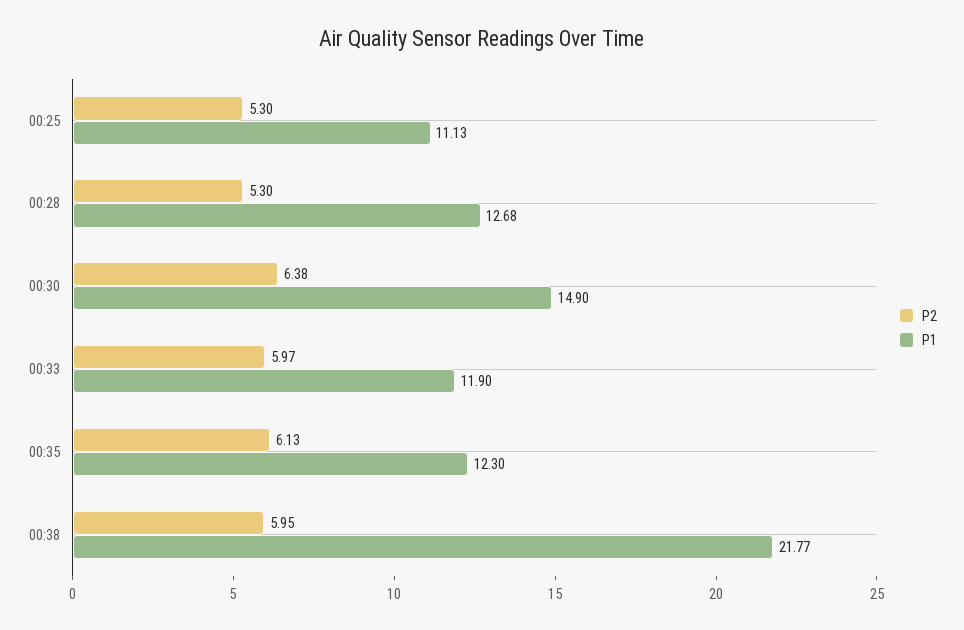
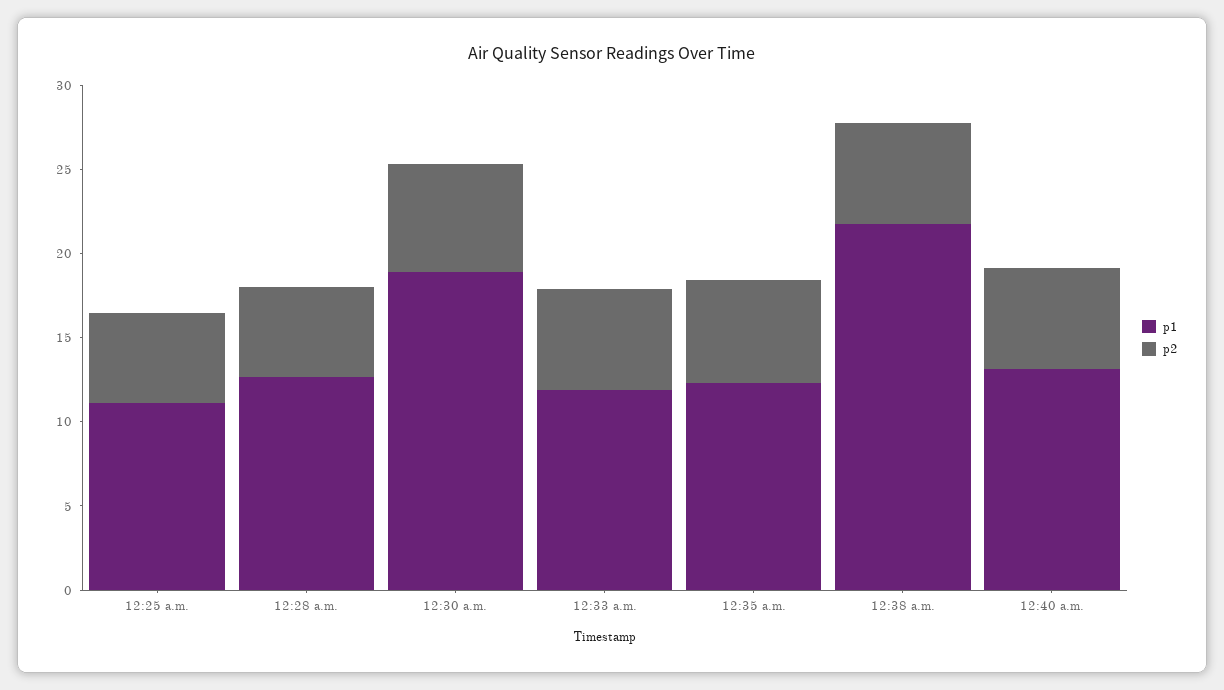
P1, 00:30: 14.9 -> 19
P1, 12:40 a.m.: none -> 13
P2, 12:40 a.m.: none -> 6

